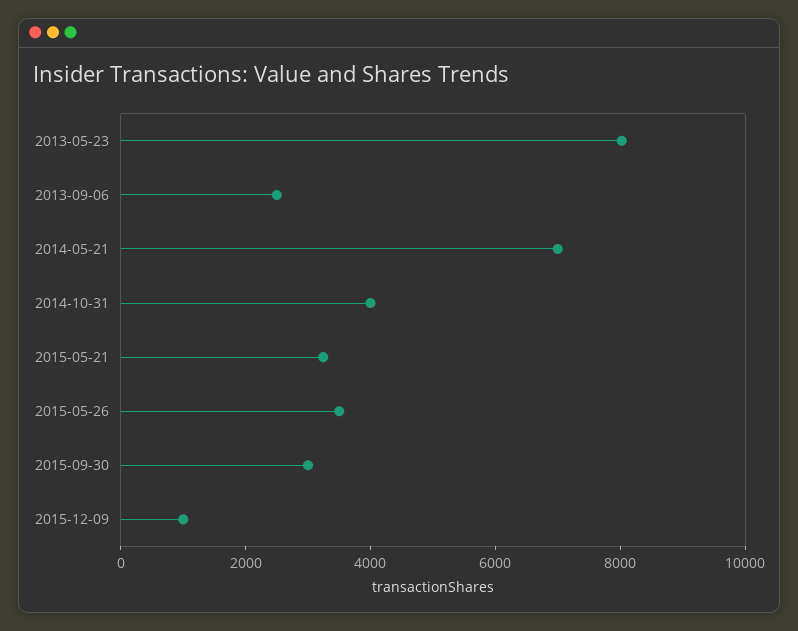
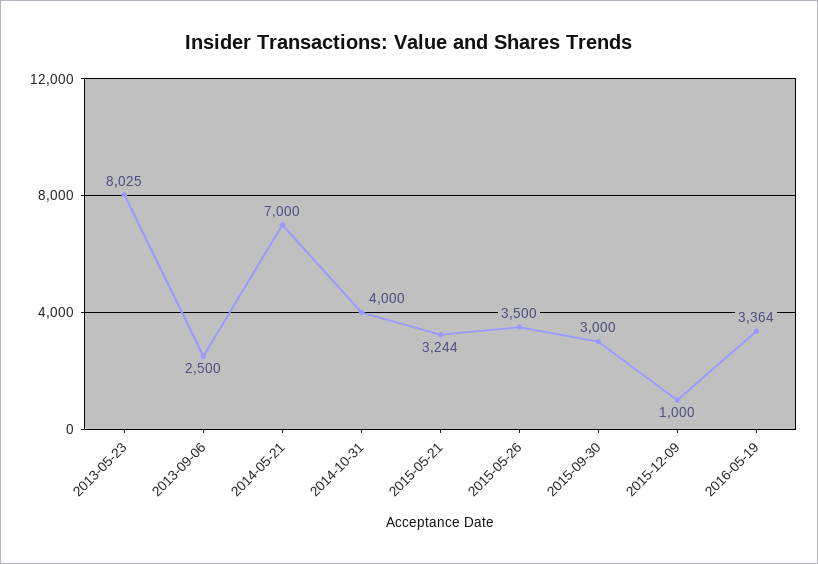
2016-05-19: none -> 3364

